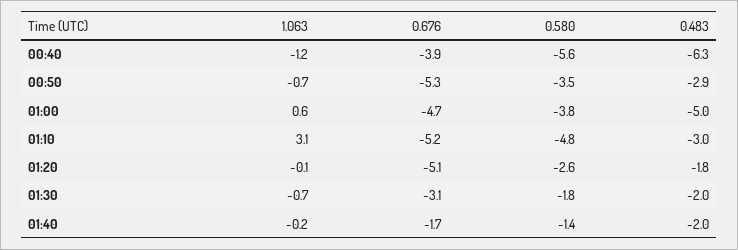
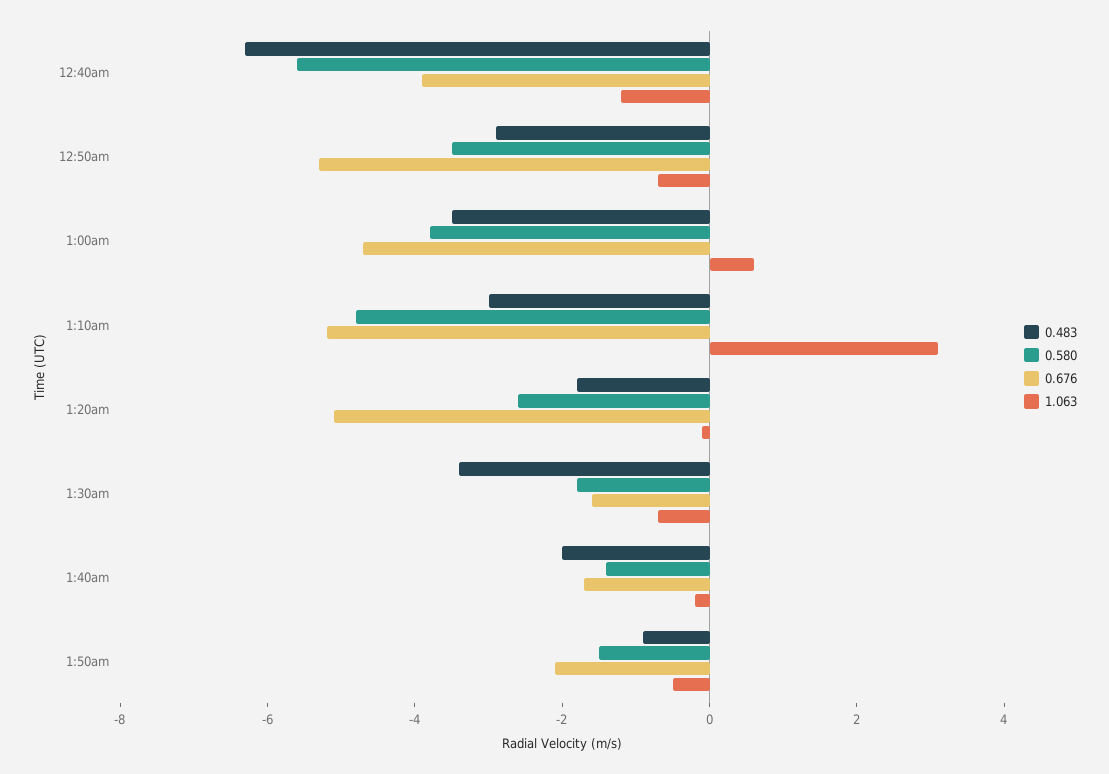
0.483, 01:00: -5 -> -3.5
0.676, 01:30: -3.1 -> -1.5
0.483, 01:30: -2 -> -3.5
0.483, 1:50am: none -> -1
0.580, 1:50am: none -> -1.5
0.676, 1:50am: none -> -2
1.063, 1:50am: none -> -0.5

